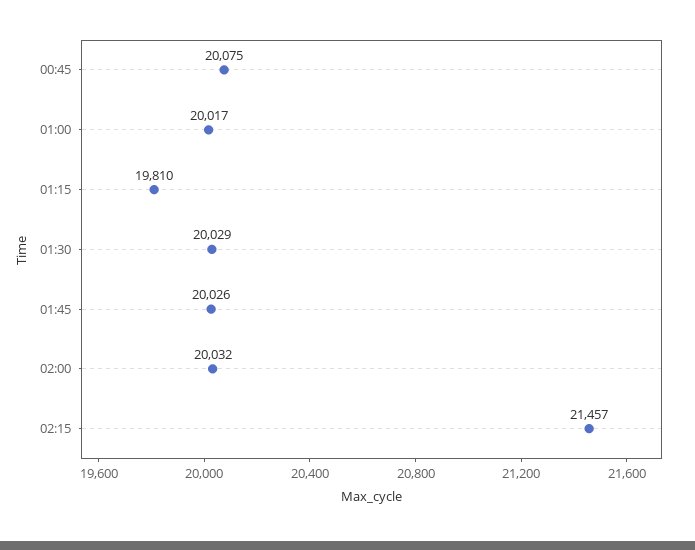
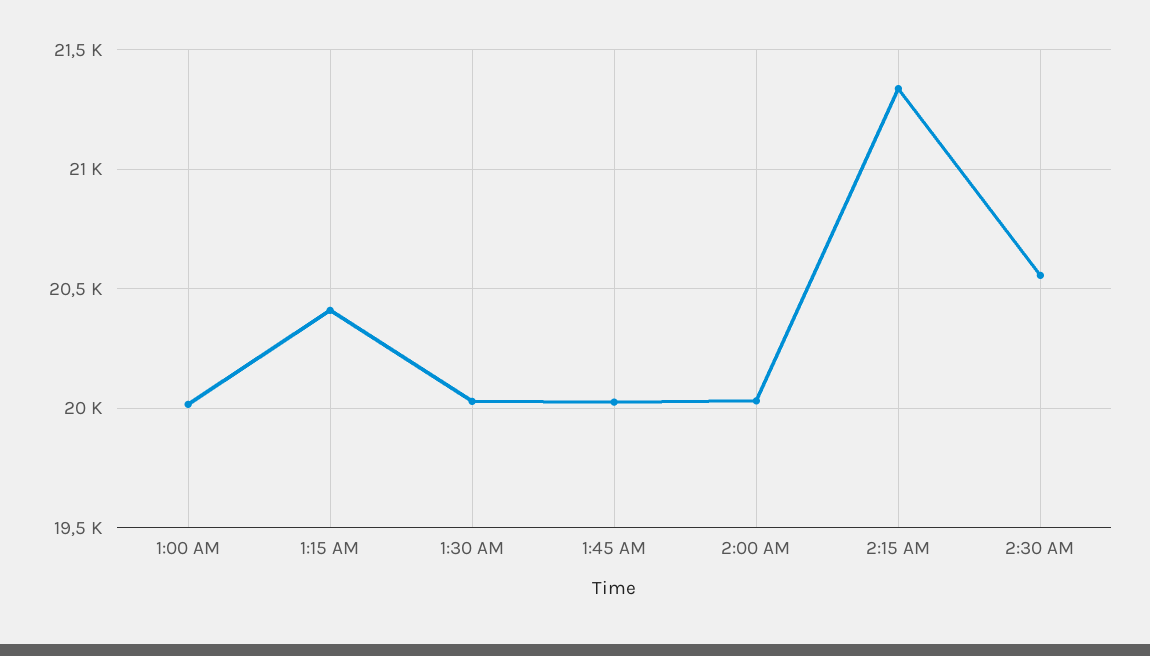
00:45: 20075 -> none
01:15: 19810 -> 20400
02:15: 21457 -> 21350
2:30 AM: none -> 20550

